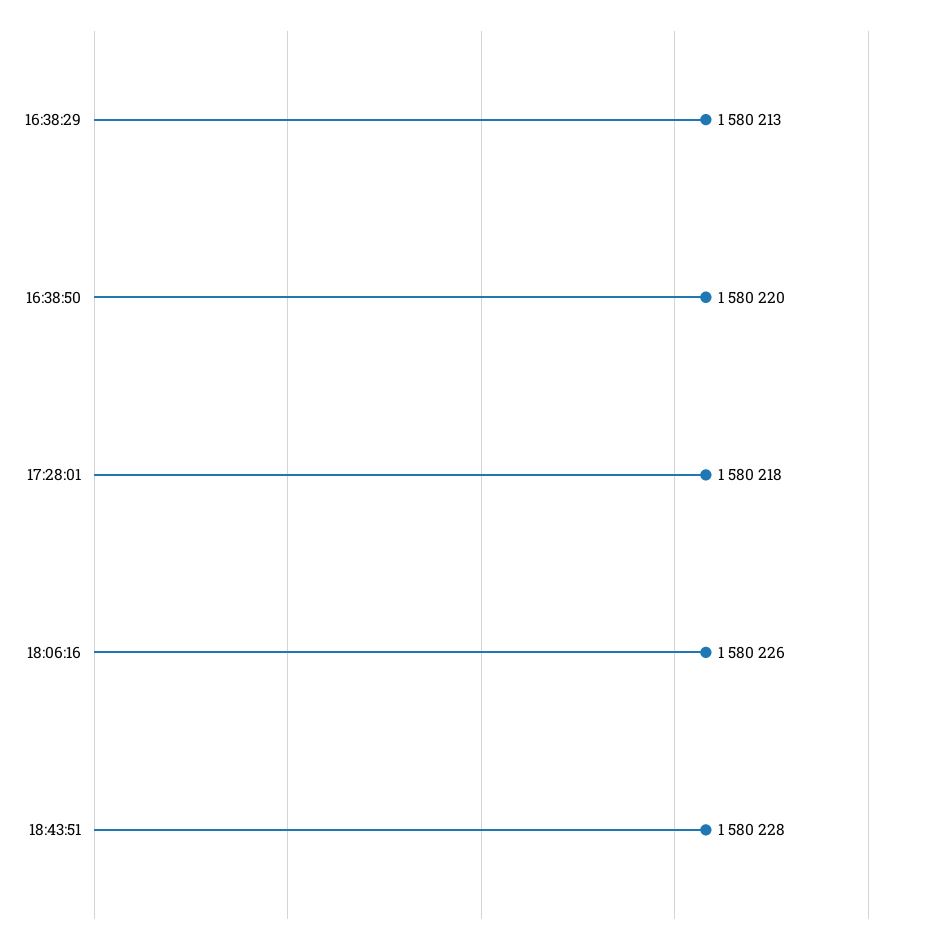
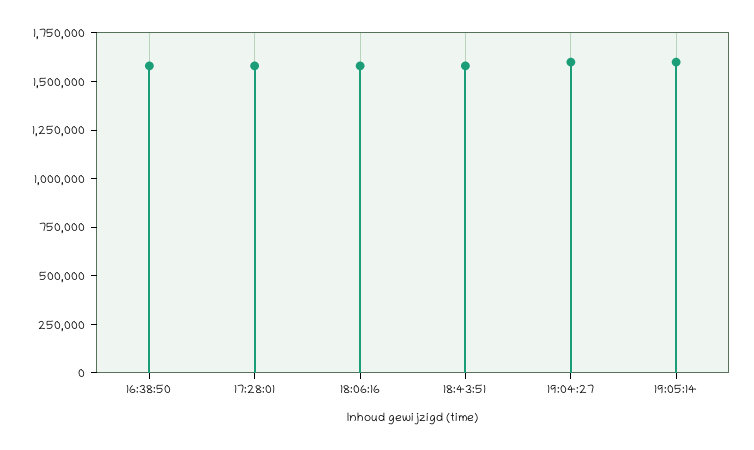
16:38:29: 1580213 -> none
19:04:27: none -> 1600000
19:05:14: none -> 1600000

